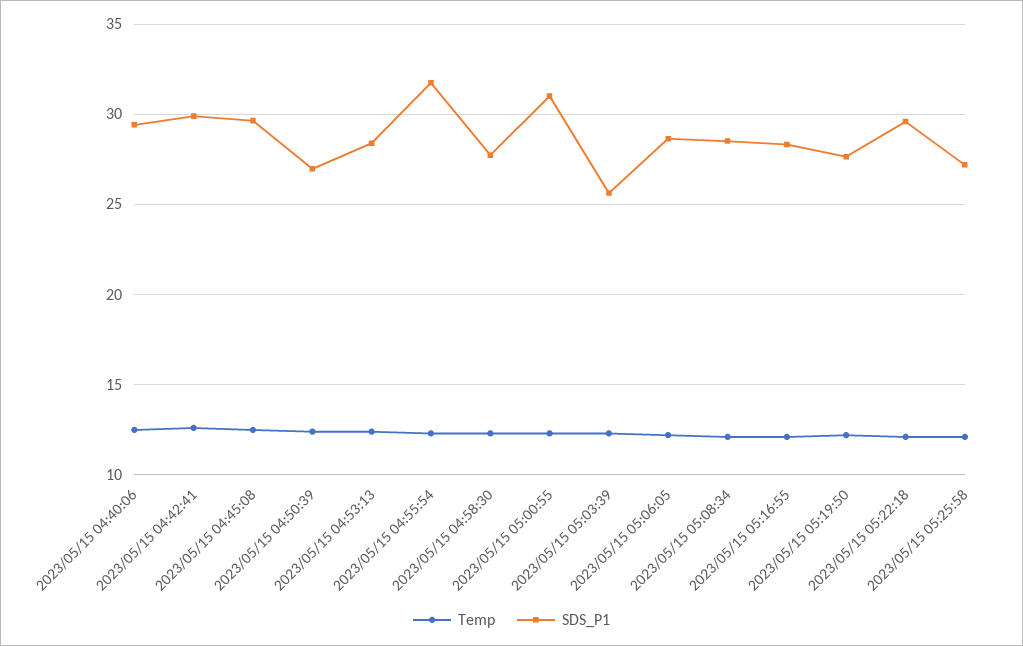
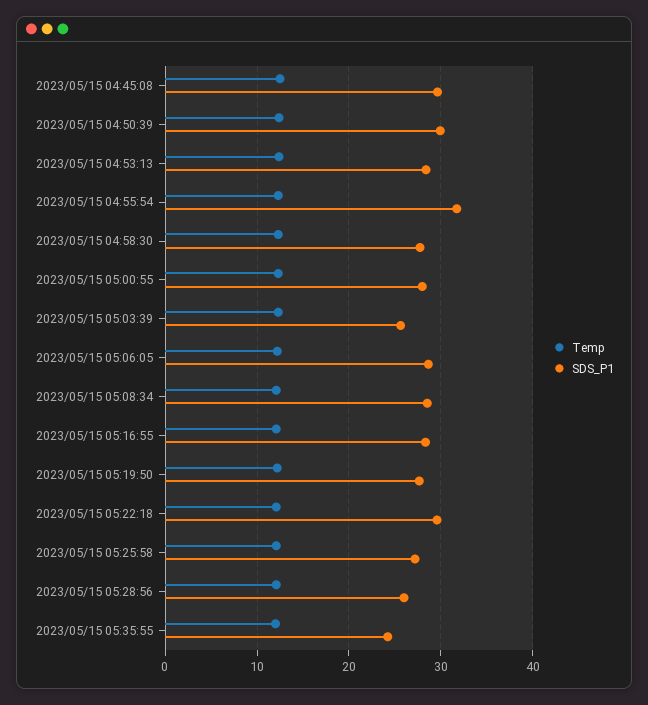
Temp, 2023/05/15 04:40:06: 12.5 -> none
SDS_P1, 2023/05/15 04:40:06: 29.5 -> none
Temp, 2023/05/15 04:42:41: 12.5 -> none
SDS_P1, 2023/05/15 04:42:41: 30 -> none
SDS_P1, 2023/05/15 04:50:39: 27 -> 30
SDS_P1, 2023/05/15 05:00:55: 31 -> 28
Temp, 2023/05/15 05:28:56: none -> 12
SDS_P1, 2023/05/15 05:28:56: none -> 26
Temp, 2023/05/15 05:35:55: none -> 12
SDS_P1, 2023/05/15 05:35:55: none -> 24

